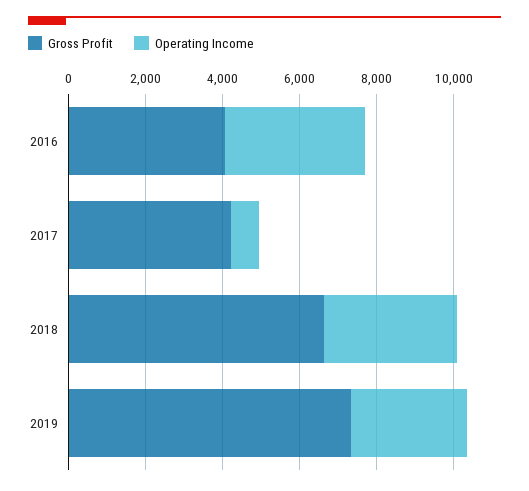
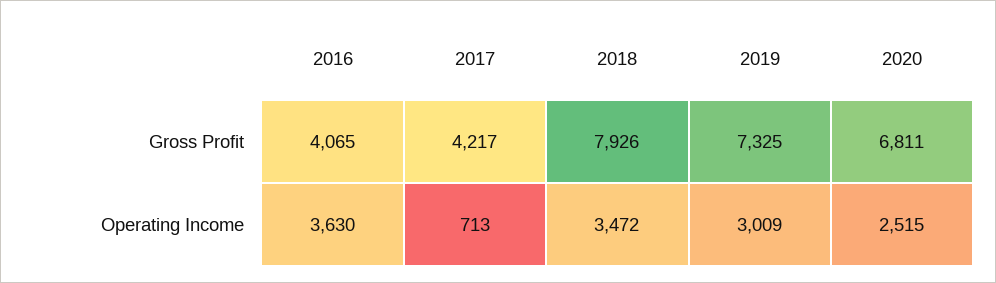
Gross Profit, 2018: 6500 -> 7926
Gross Profit, 2020: none -> 6811
Operating Income, 2020: none -> 2515

